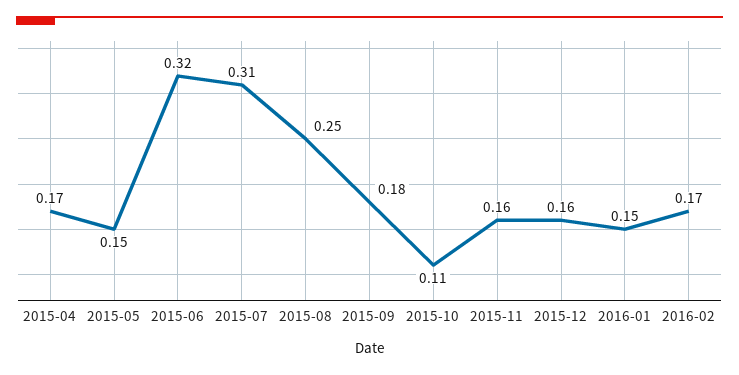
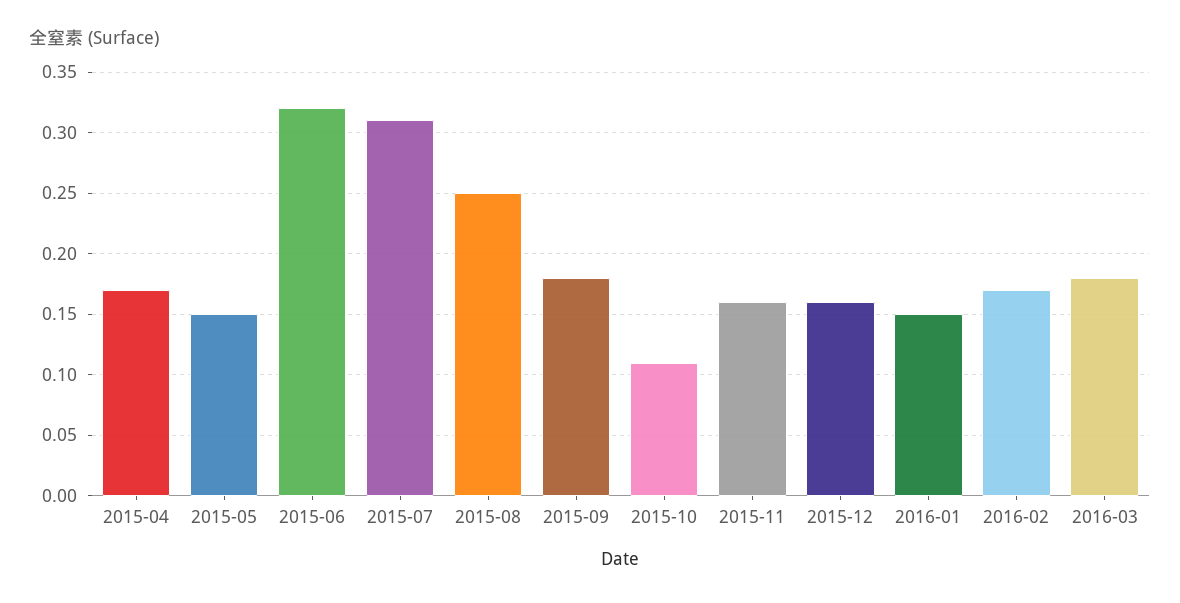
2016-03: none -> 0.18

